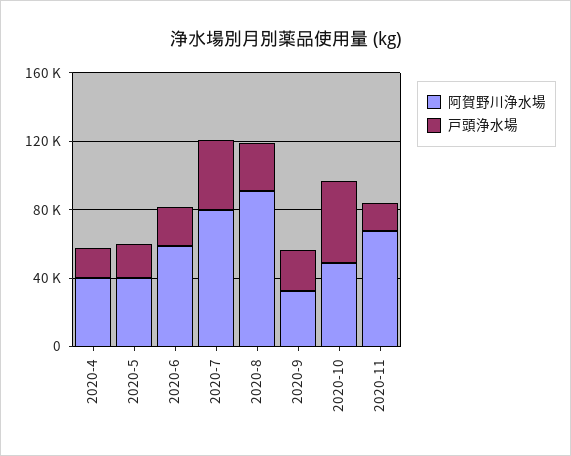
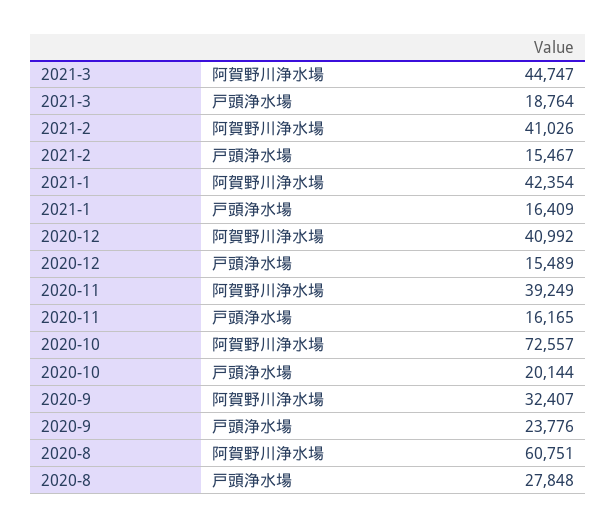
阿賀野川浄水場, 2020-4: 40000 -> none
戸頭浄水場, 2020-4: 20000 -> none
阿賀野川浄水場, 2020-5: 40000 -> none
戸頭浄水場, 2020-5: 20000 -> none
阿賀野川浄水場, 2020-6: 60000 -> none
戸頭浄水場, 2020-6: 20000 -> none
阿賀野川浄水場, 2020-7: 80000 -> none
戸頭浄水場, 2020-7: 40000 -> none
阿賀野川浄水場, 2020-8: 90000 -> 60751
阿賀野川浄水場, 2020-10: 50000 -> 72557
戸頭浄水場, 2020-10: 50000 -> 20144
阿賀野川浄水場, 2020-11: 70000 -> 39249
阿賀野川浄水場, 2021-3: none -> 44747
戸頭浄水場, 2021-3: none -> 18764
阿賀野川浄水場, 2021-2: none -> 41026
戸頭浄水場, 2021-2: none -> 15467
阿賀野川浄水場, 2021-1: none -> 42354
戸頭浄水場, 2021-1: none -> 16409
阿賀野川浄水場, 2020-12: none -> 40992
戸頭浄水場, 2020-12: none -> 15489

